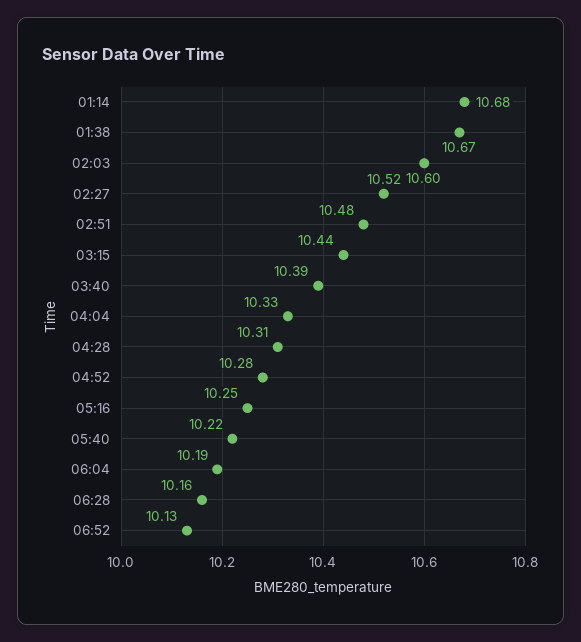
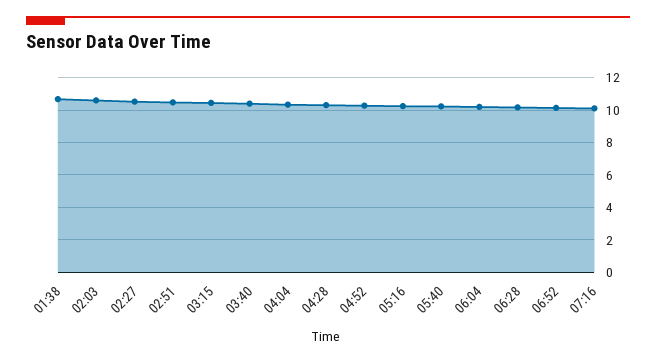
01:14: 10.68 -> none
07:16: none -> 10

